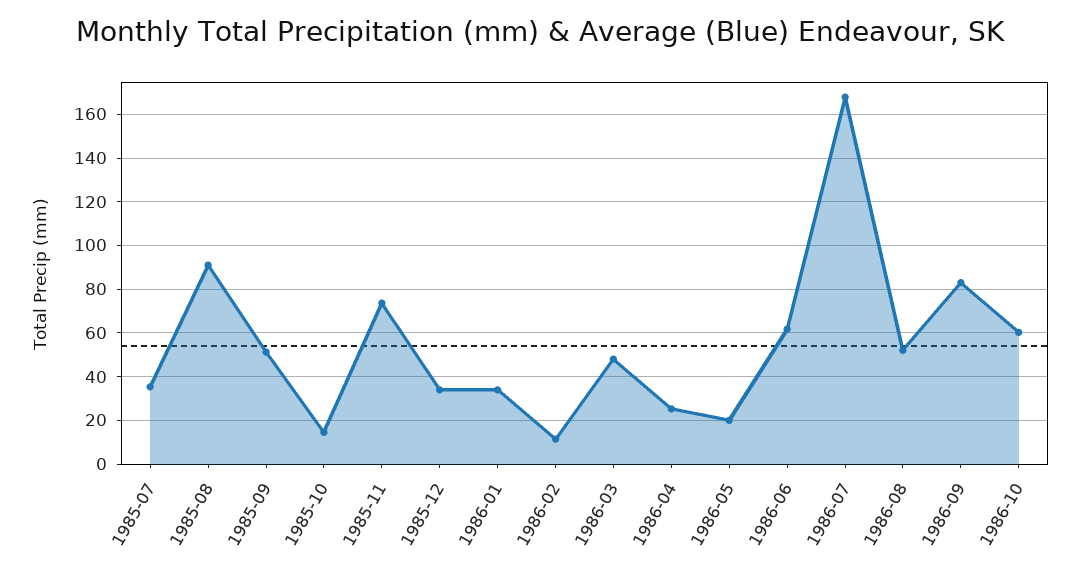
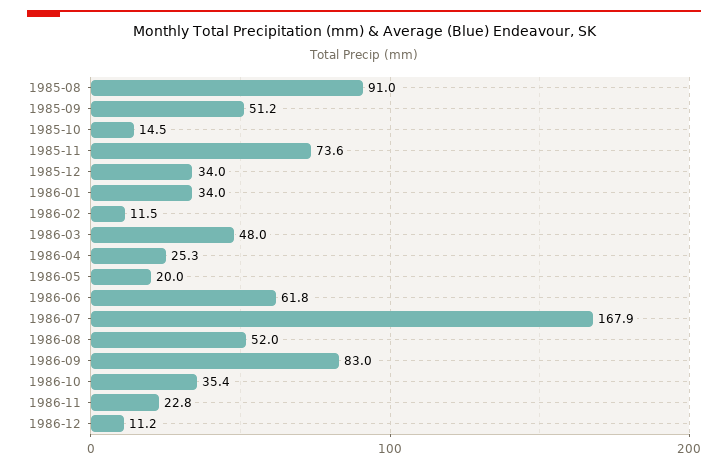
1985-07: 35 -> none
1986-10: 60 -> 35.4
1986-11: none -> 22.8
1986-12: none -> 11.2

